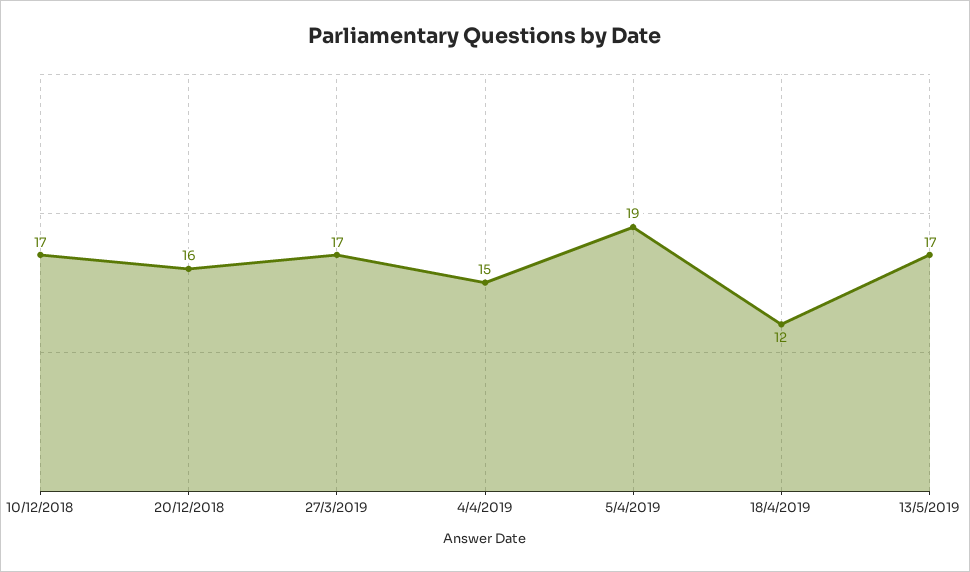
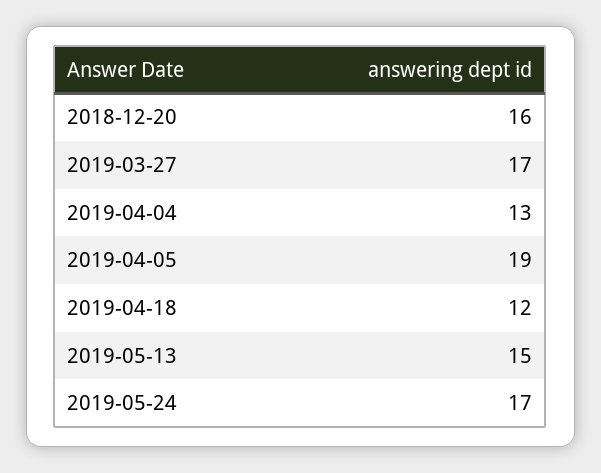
10/12/2018: 17 -> none
4/4/2019: 15 -> 13
13/5/2019: 17 -> 15
2019-05-24: none -> 17

